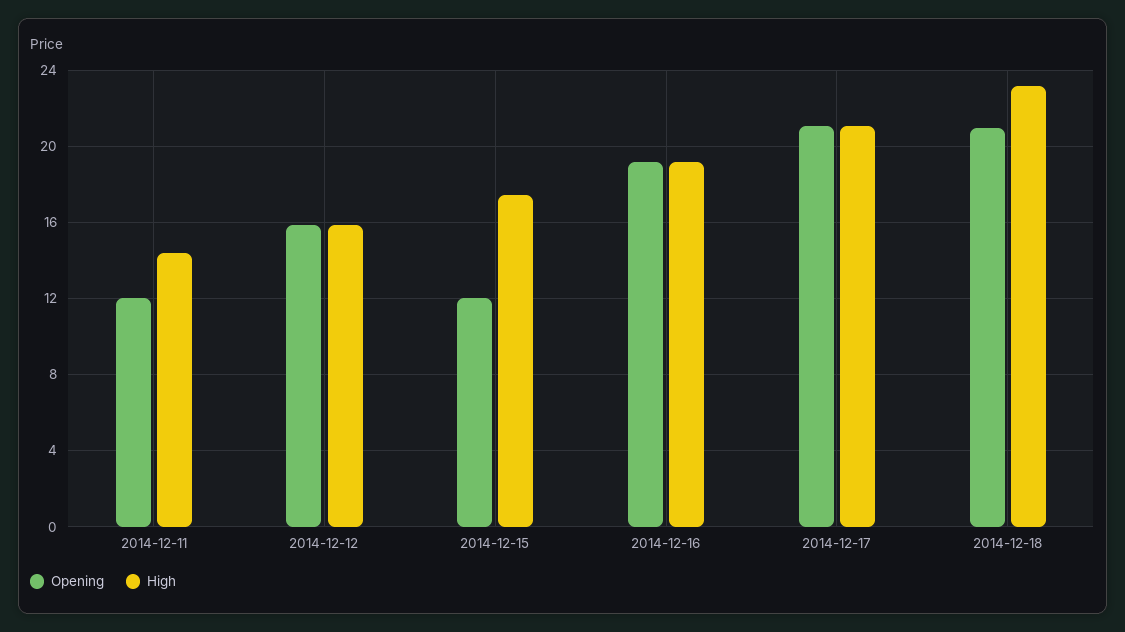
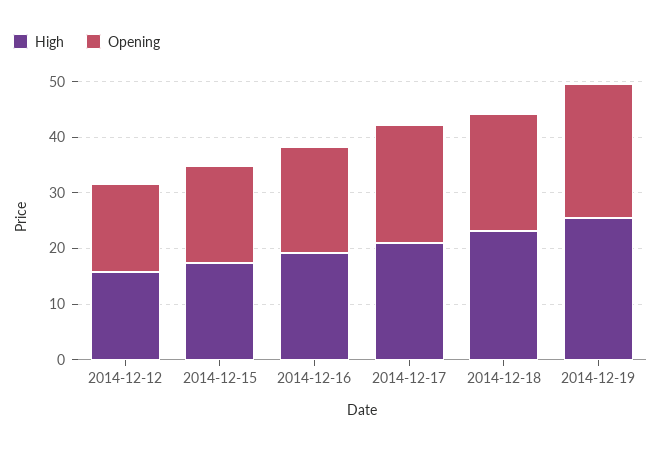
Opening, 2014-12-11: 12 -> none
High, 2014-12-11: 14.5 -> none
Opening, 2014-12-15: 12 -> 18
High, 2014-12-19: none -> 26
Opening, 2014-12-19: none -> 24

